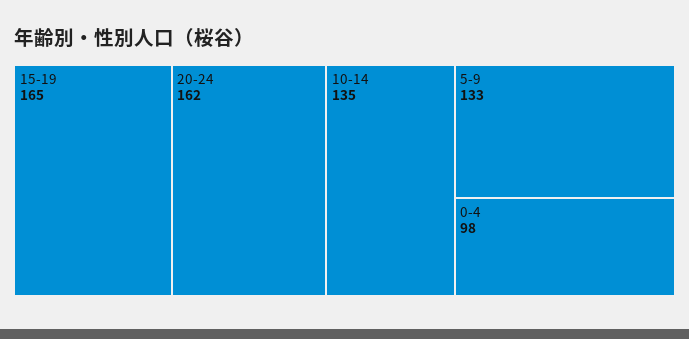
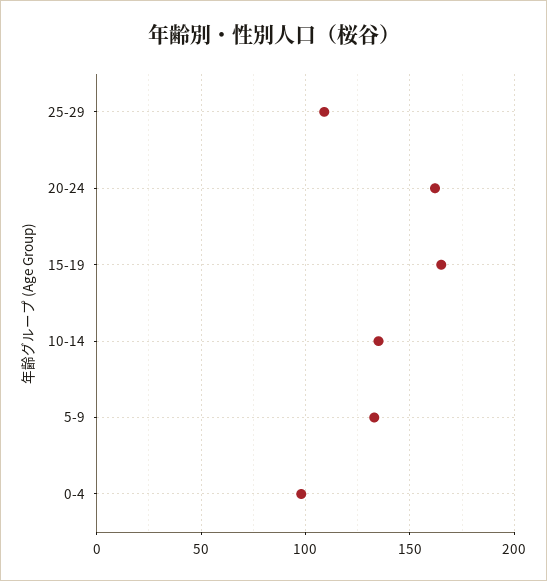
25-29: none -> 110

